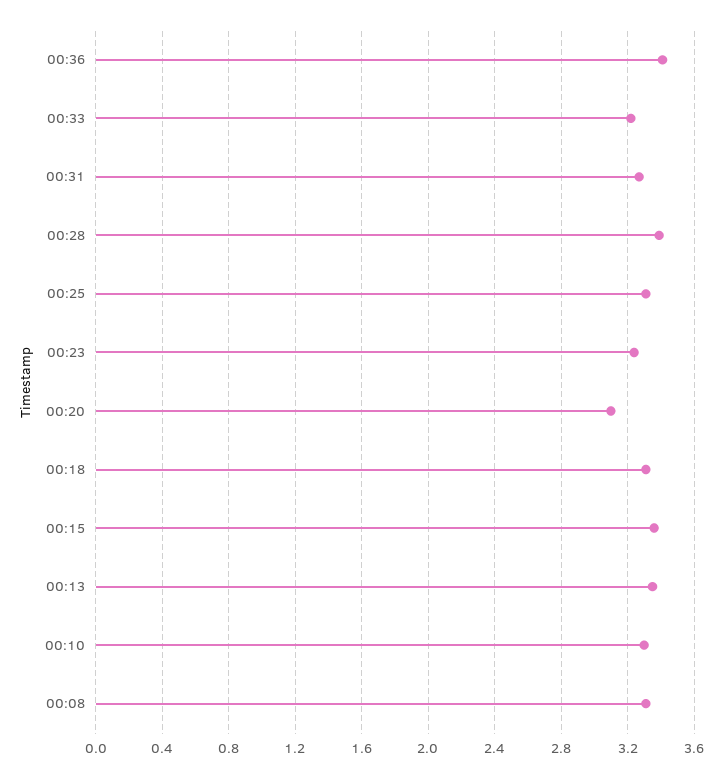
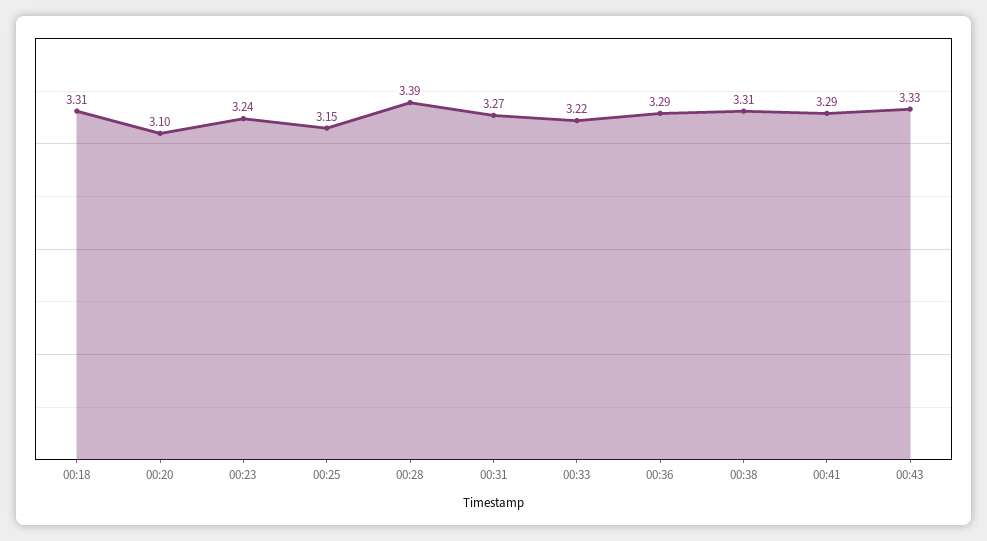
00:36: 3.4 -> 3.29
00:25: 3.3 -> 3.15
00:15: 3.35 -> none
00:13: 3.35 -> none
00:10: 3.3 -> none
00:08: 3.3 -> none
00:38: none -> 3.31
00:41: none -> 3.29
00:43: none -> 3.33

